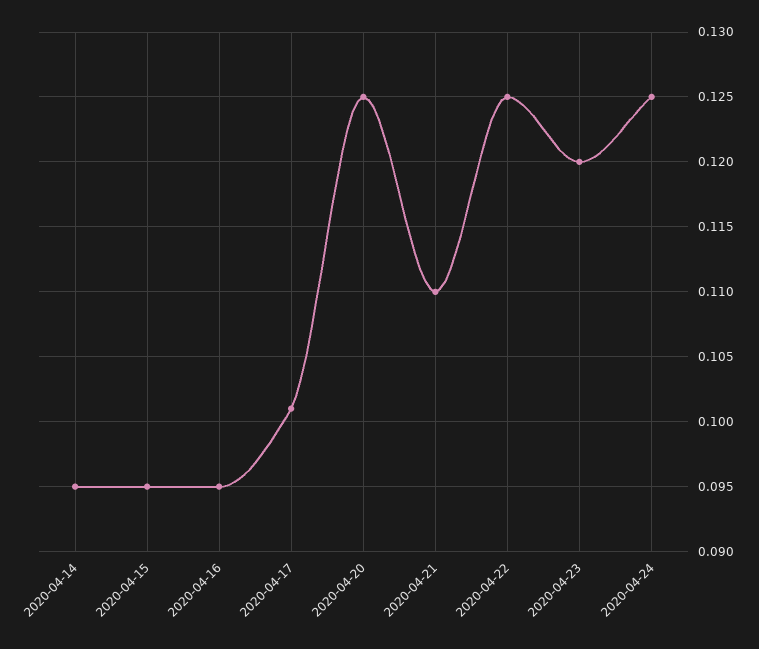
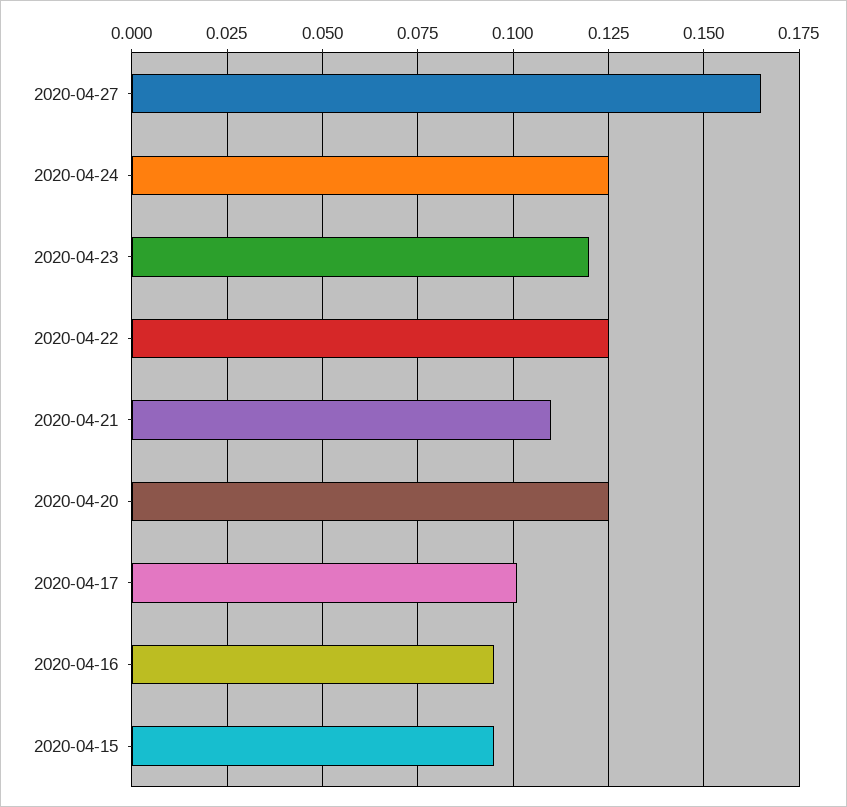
2020-04-14: 0.095 -> none
2020-04-27: none -> 0.165

